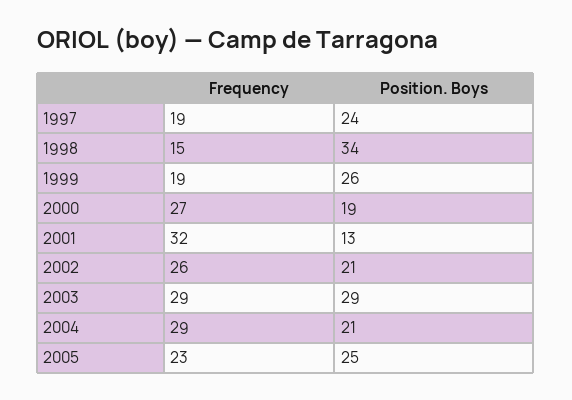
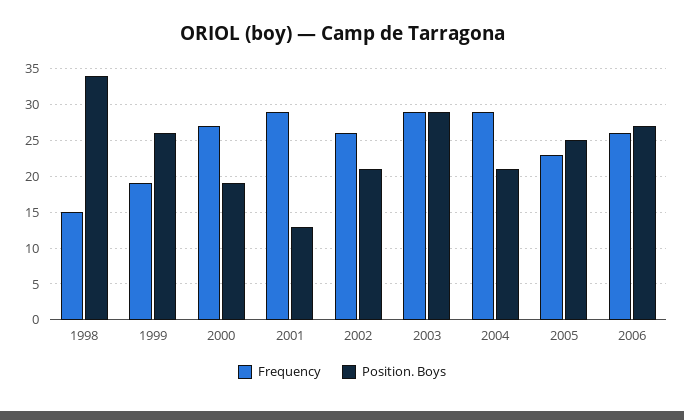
Frequency, 1997: 19 -> none
Position. Boys, 1997: 24 -> none
Frequency, 2001: 32 -> 29
Frequency, 2006: none -> 26
Position. Boys, 2006: none -> 27

